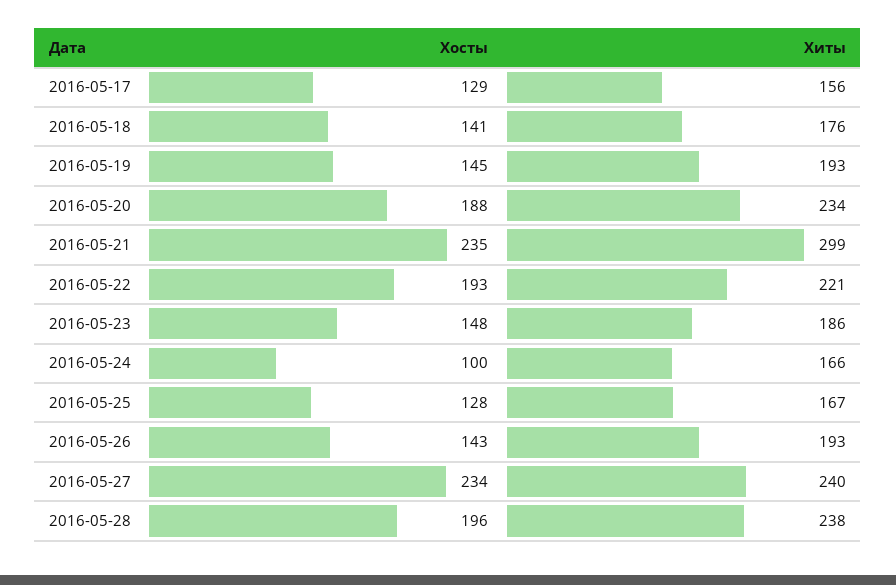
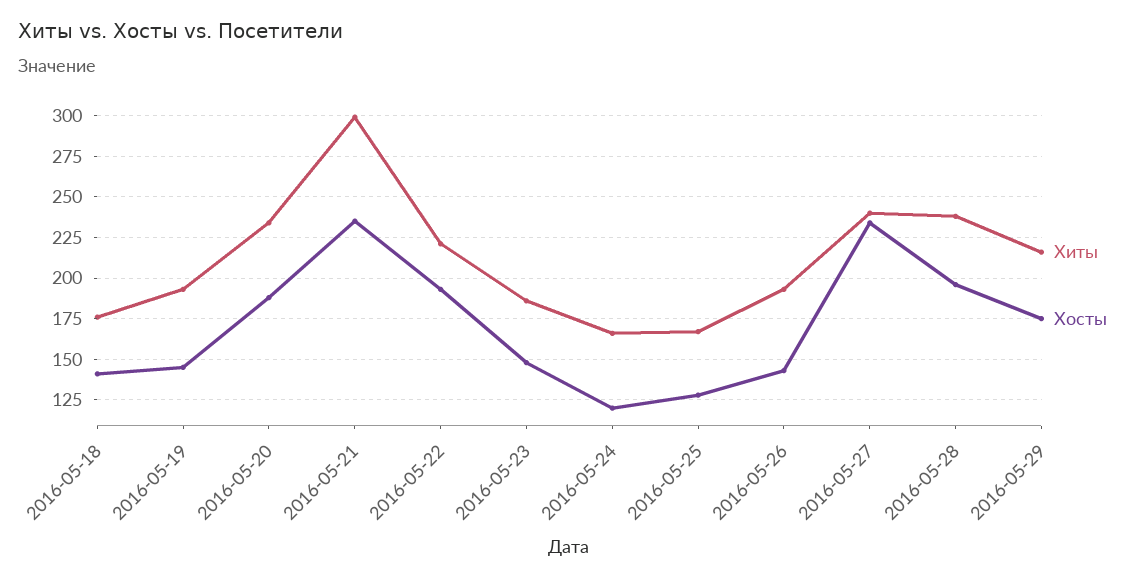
Хосты, 2016-05-17: 129 -> none
Хиты, 2016-05-17: 156 -> none
Хосты, 2016-05-24: 100 -> 120
Хиты, 2016-05-29: none -> 215
Хосты, 2016-05-29: none -> 175

